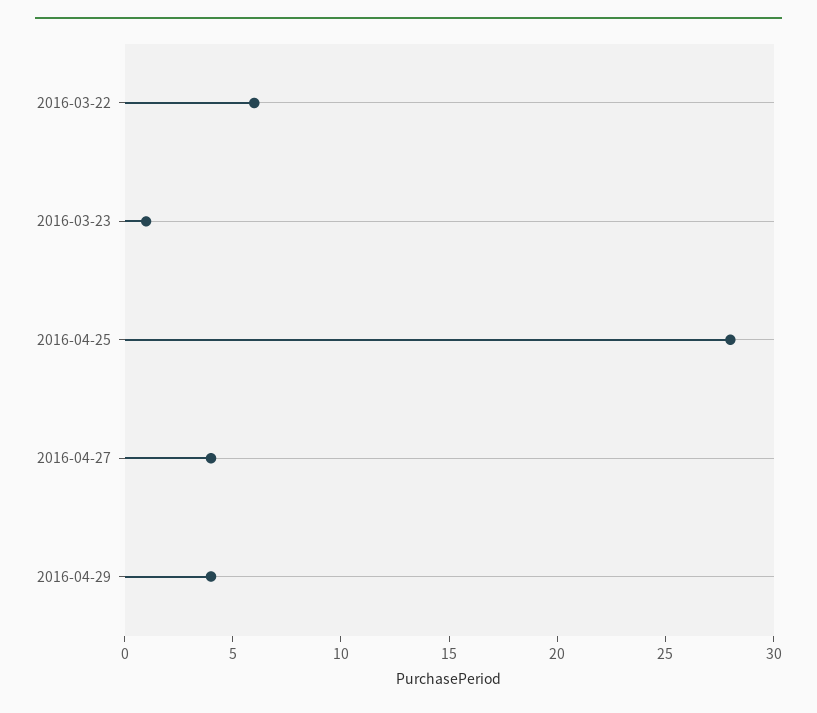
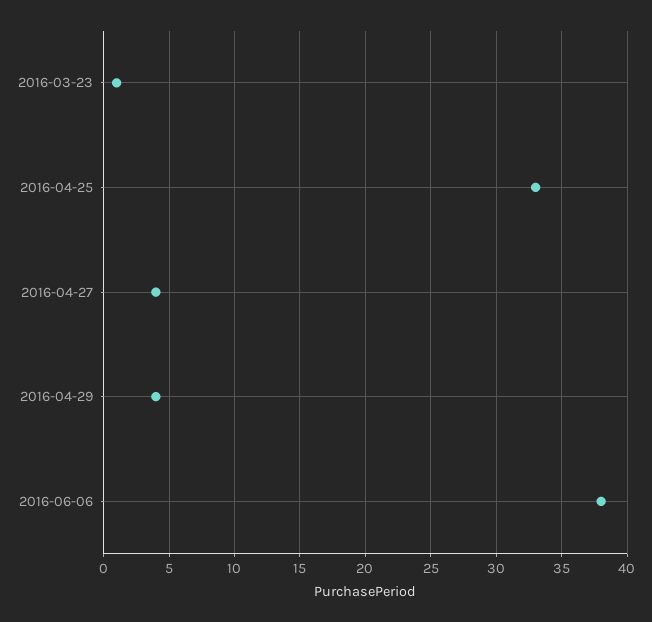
2016-03-22: 6 -> none
2016-04-25: 28 -> 33
2016-06-06: none -> 38

